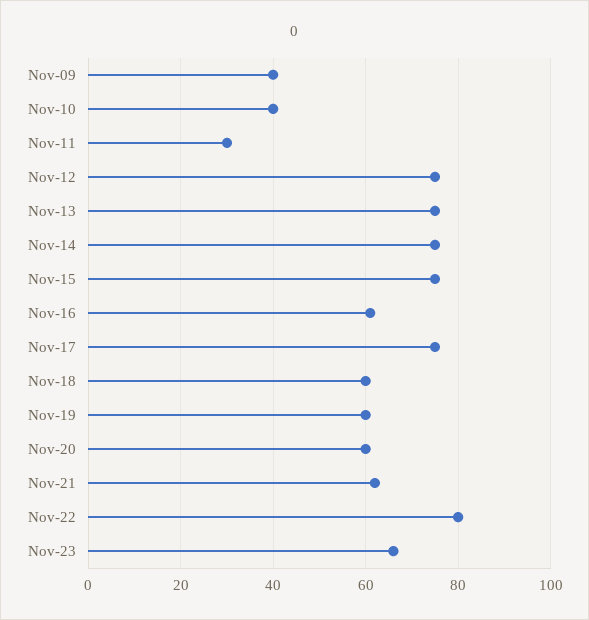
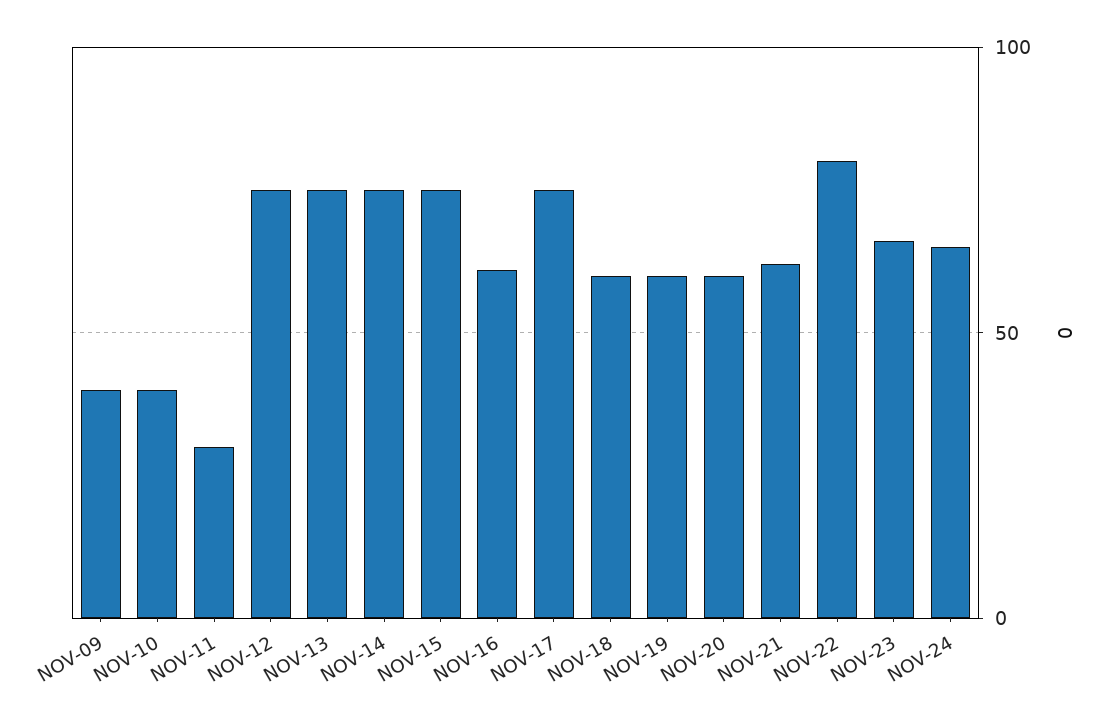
NOV-24: none -> 65

